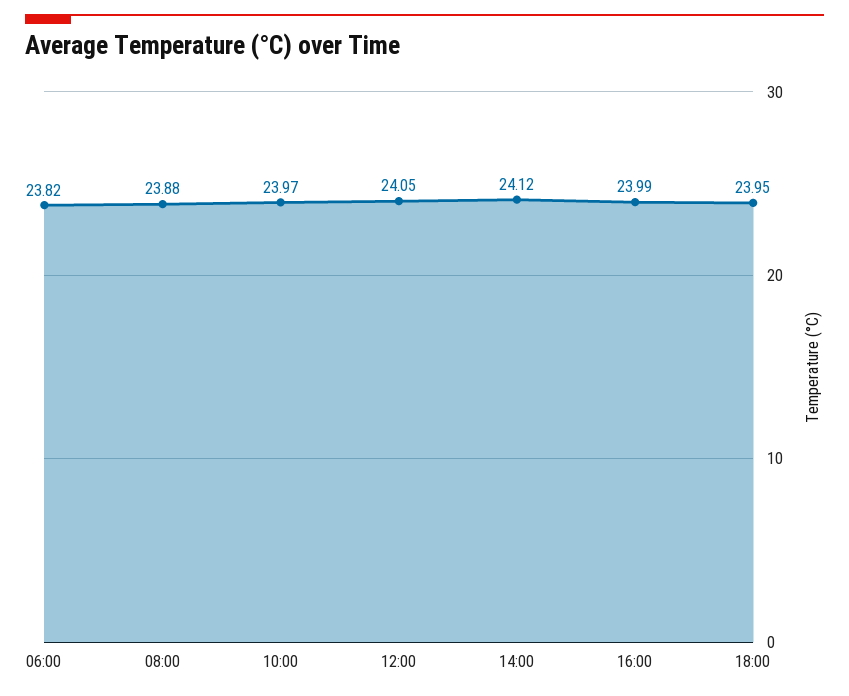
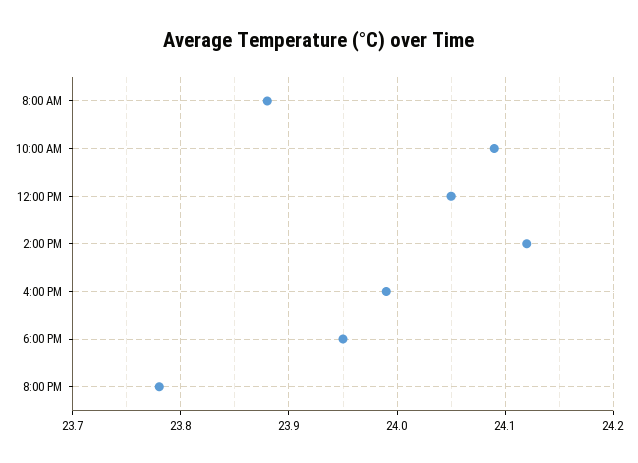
06:00: 23.82 -> none
10:00: 23.97 -> 24.09
8:00 PM: none -> 23.78

